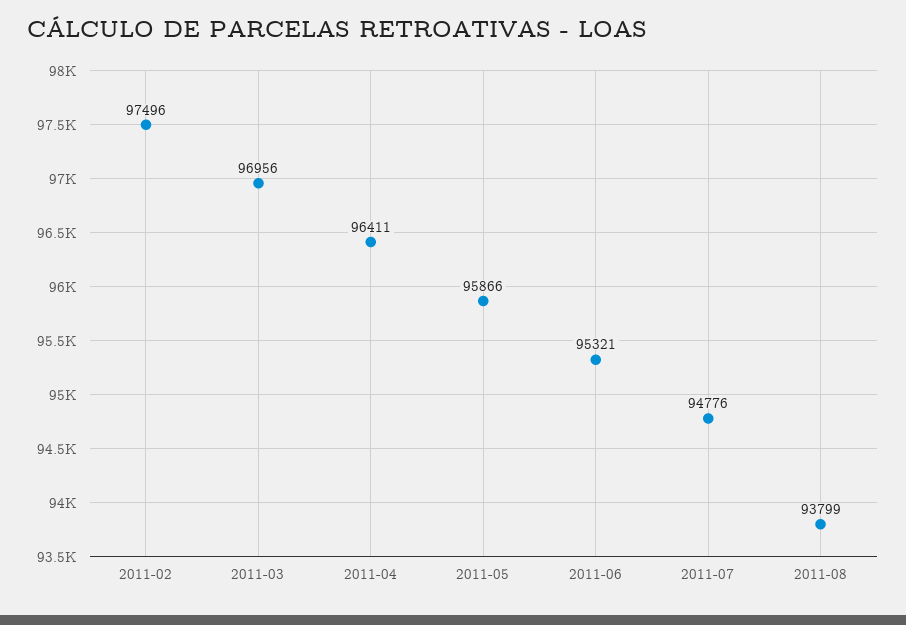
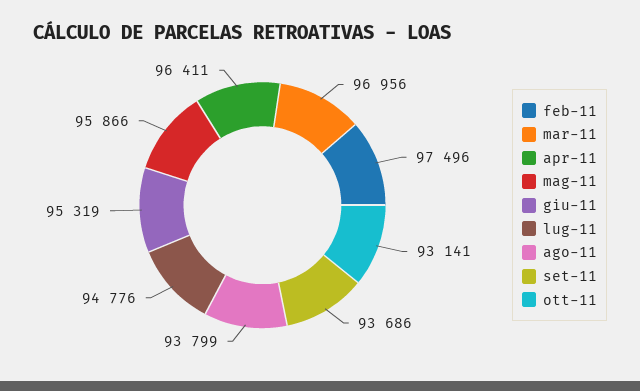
2011-06: 95321 -> 95319
set-11: none -> 93686
ott-11: none -> 93141

